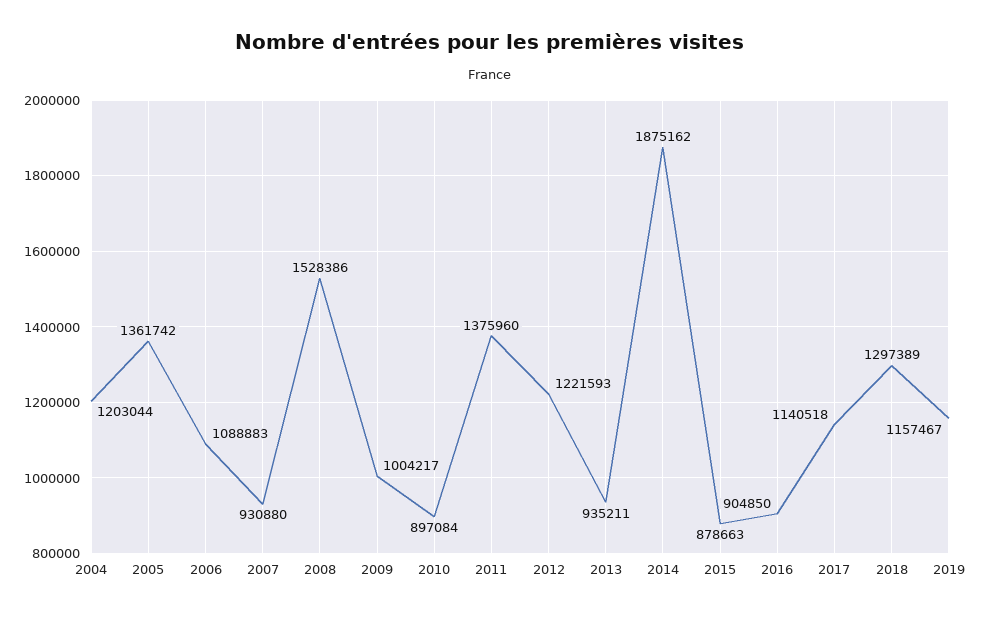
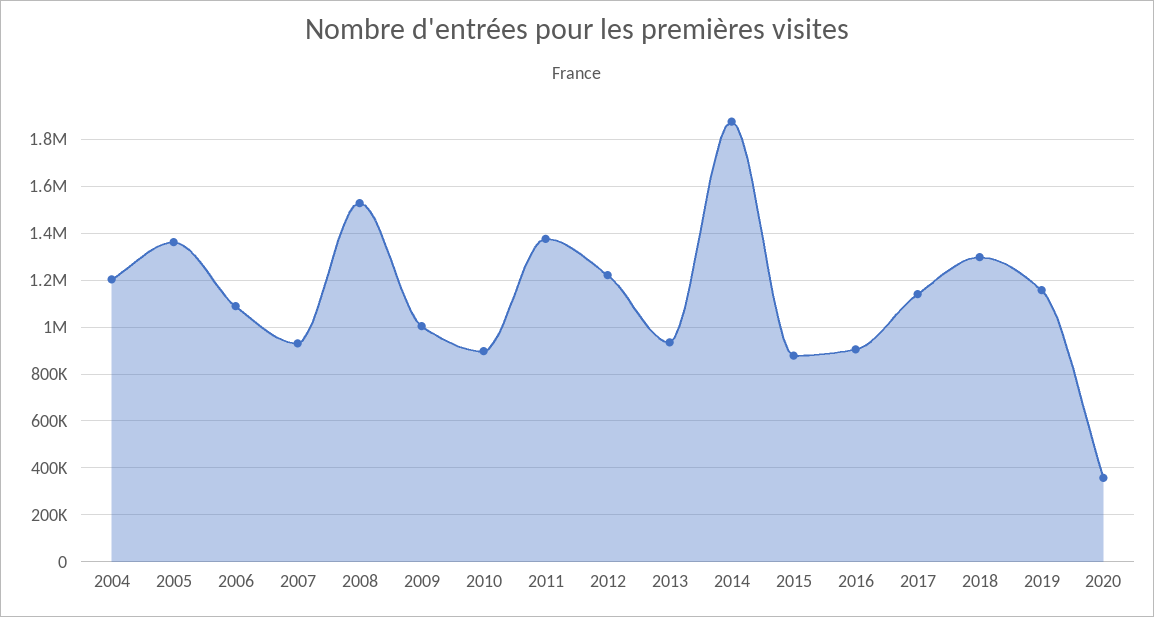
2020: none -> 350000

